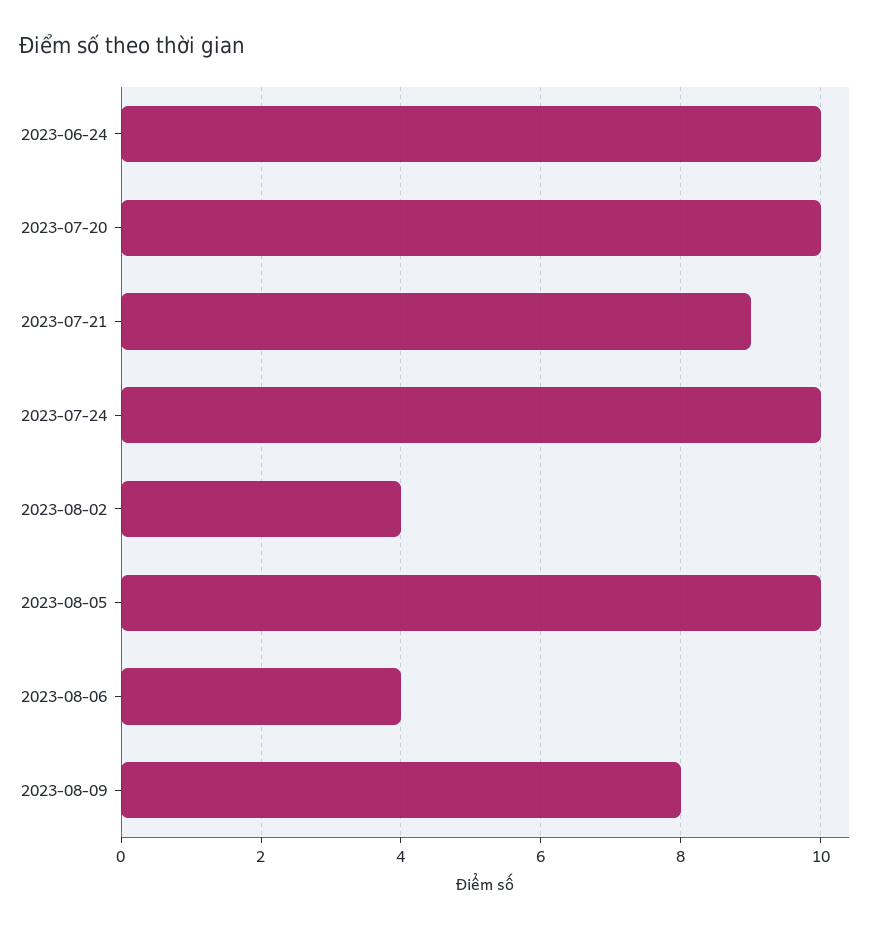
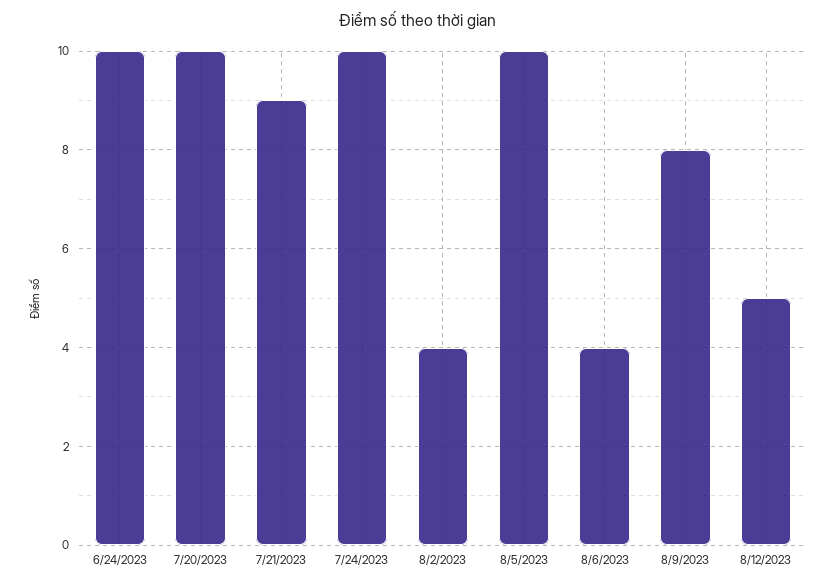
8/12/2023: none -> 5

